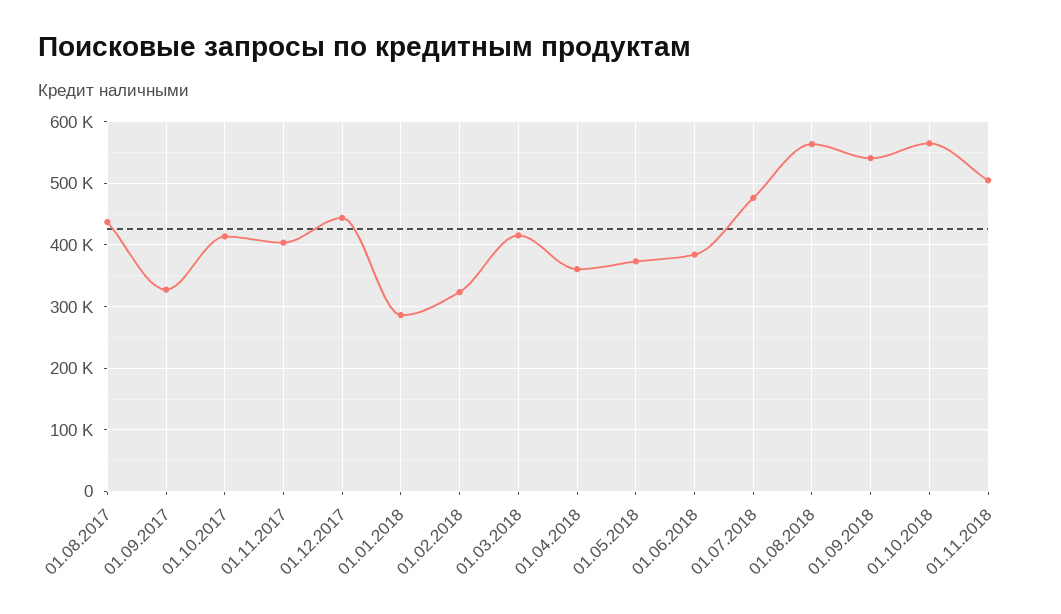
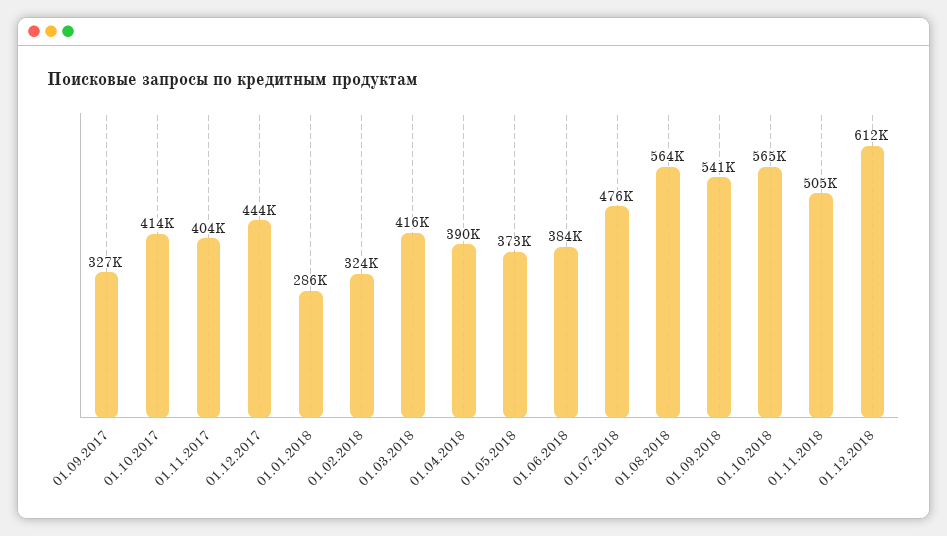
01.08.2017: 440000 -> none
01.04.2018: 360000 -> 390000
01.12.2018: none -> 612000

